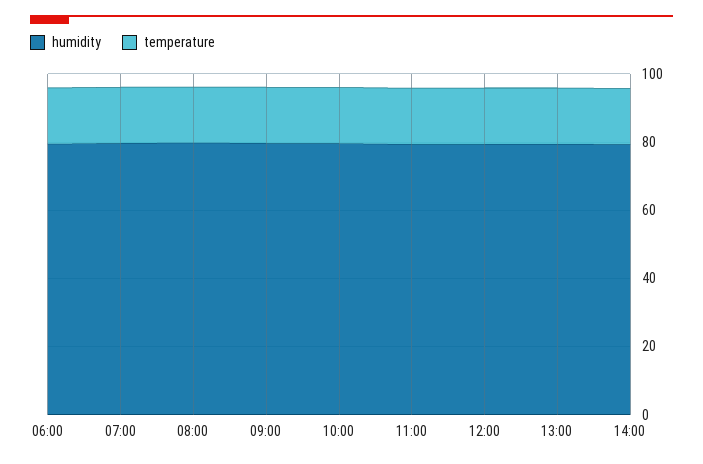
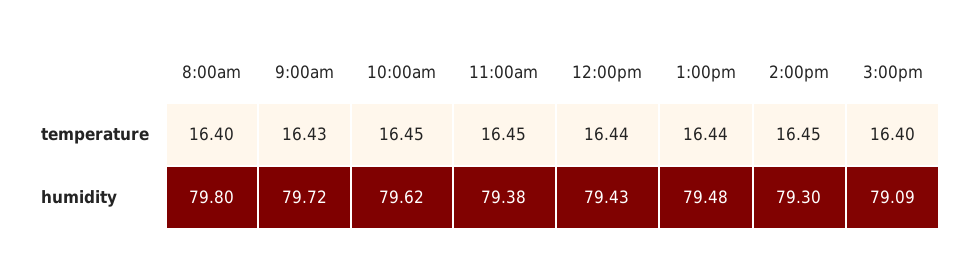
humidity, 06:00: 80 -> none
temperature, 06:00: 15 -> none
humidity, 07:00: 80 -> none
temperature, 07:00: 15 -> none
temperature, 3:00pm: none -> 16.4
humidity, 3:00pm: none -> 79.09

